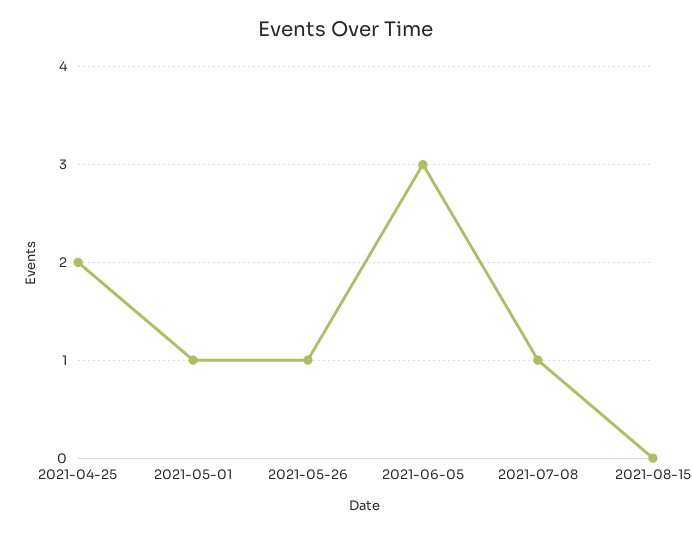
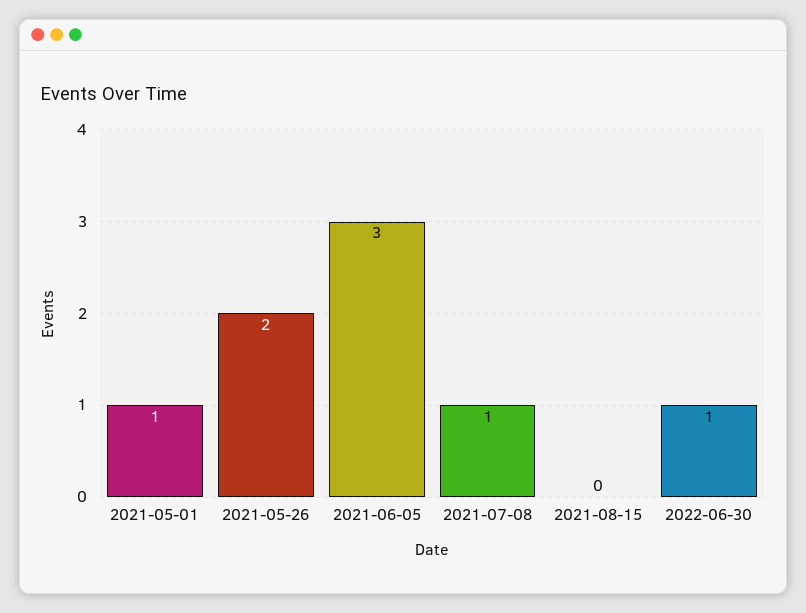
2021-04-25: 2 -> none
2021-05-26: 1 -> 2
2022-06-30: none -> 1

